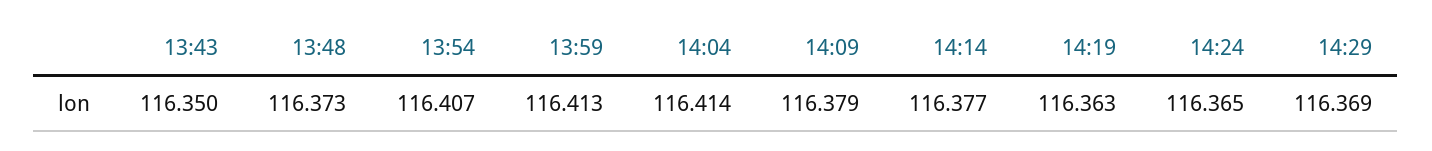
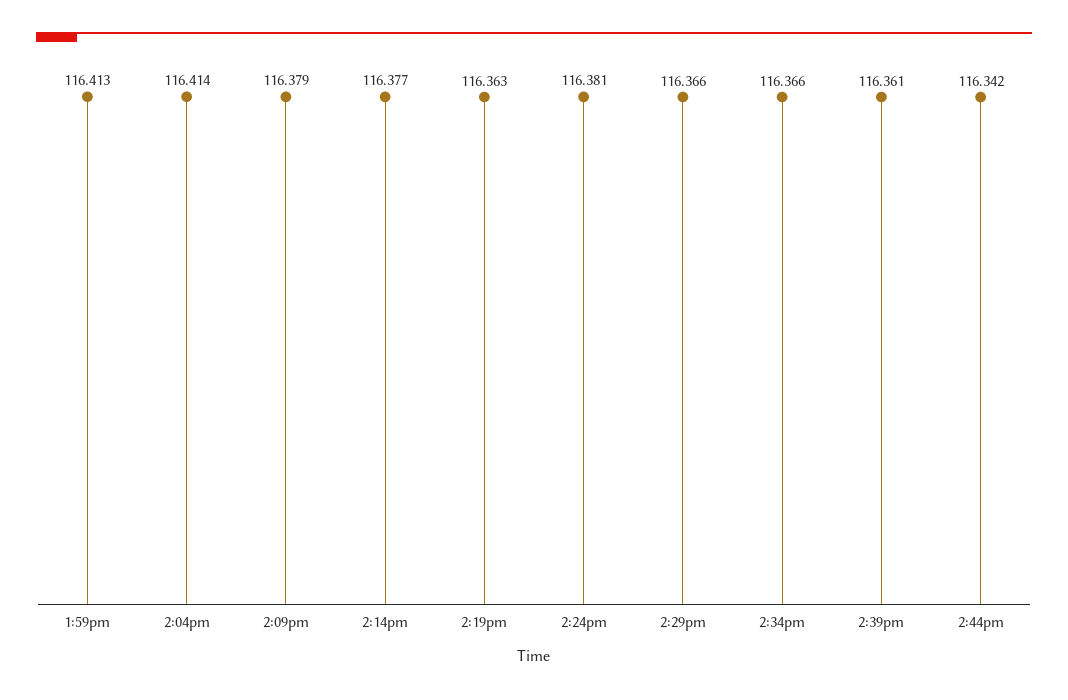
13:43: 116.35 -> none
13:48: 116.373 -> none
13:54: 116.407 -> none
14:24: 116.365 -> 116.381
14:29: 116.369 -> 116.366
2:34pm: none -> 116.366
2:39pm: none -> 116.361
2:44pm: none -> 116.342

